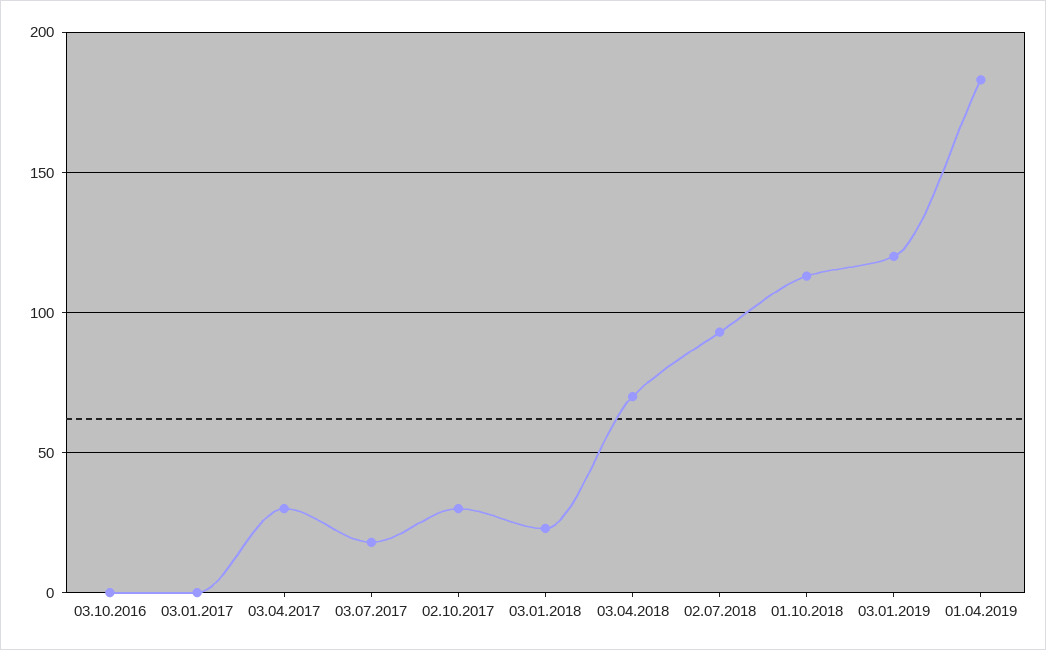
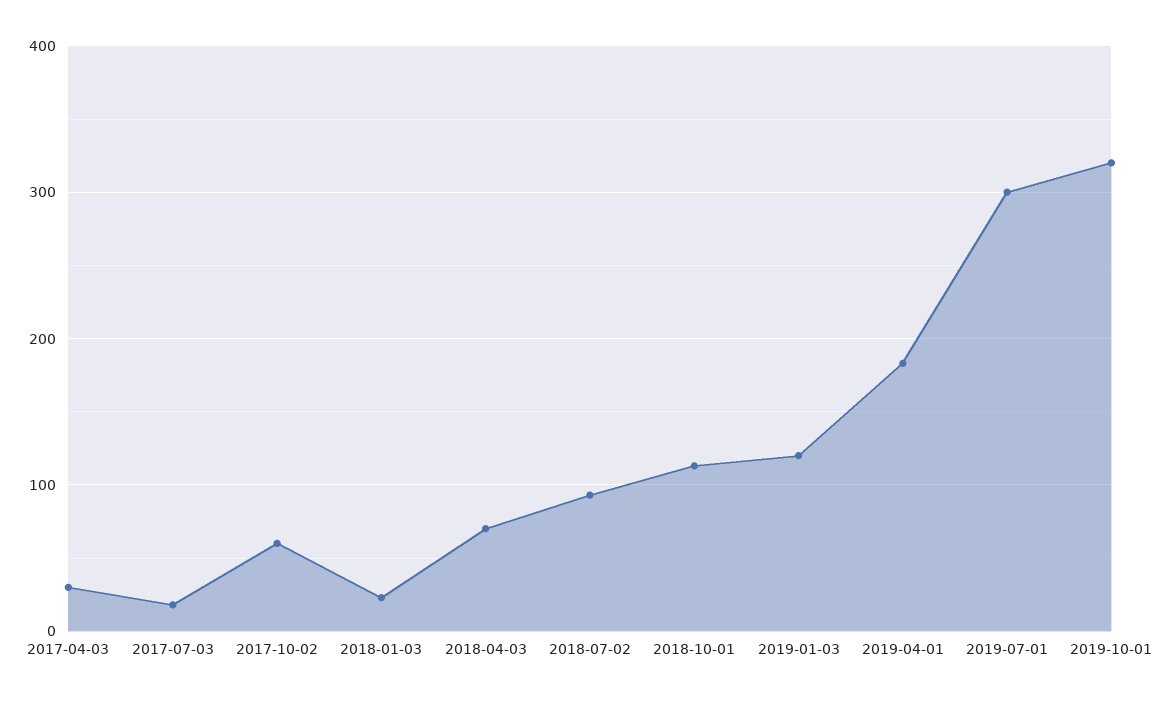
03.10.2016: 0 -> none
03.01.2017: 0 -> none
02.10.2017: 30 -> 60
2019-07-01: none -> 300
2019-10-01: none -> 320

